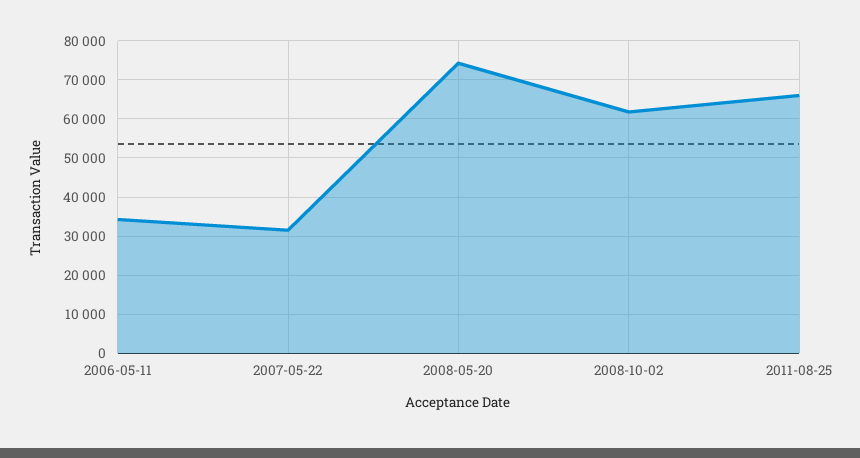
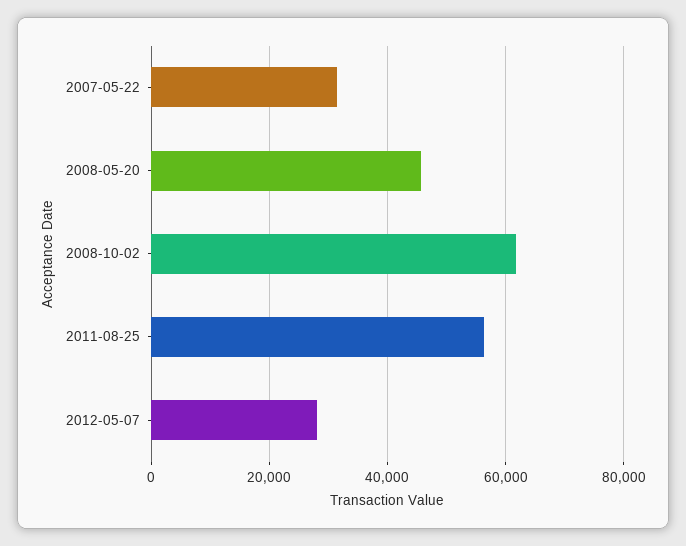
2006-05-11: 34000 -> none
2008-05-20: 74000 -> 46000
2011-08-25: 66000 -> 56000
2012-05-07: none -> 28000

